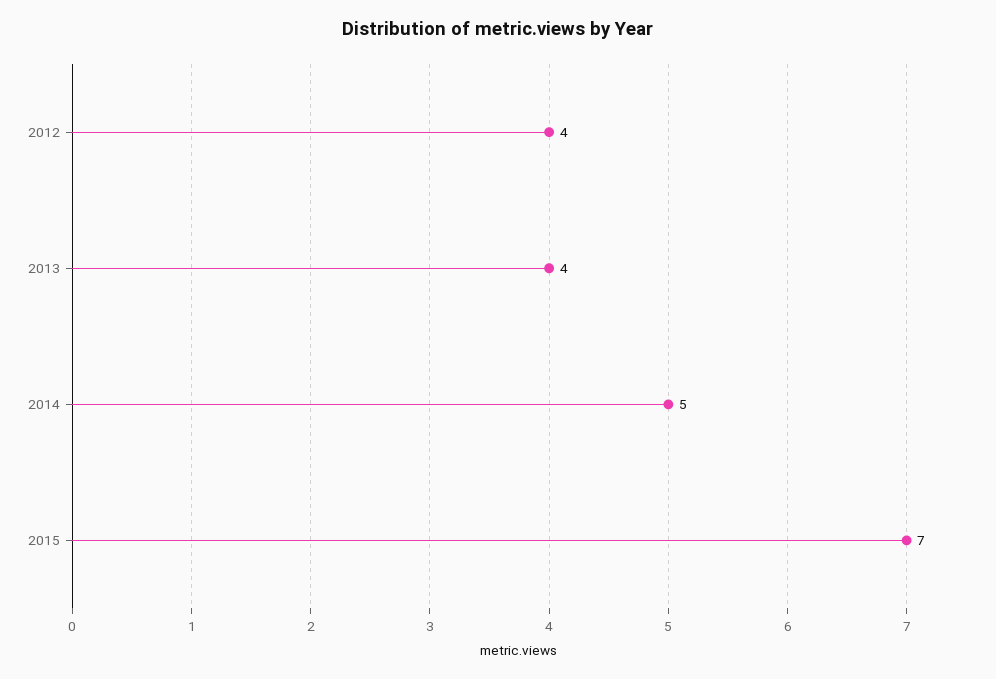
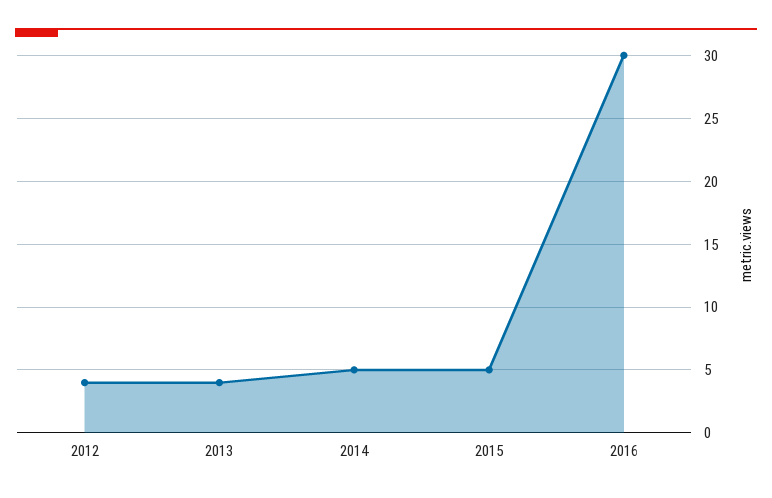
2015: 7 -> 5
2016: none -> 30

